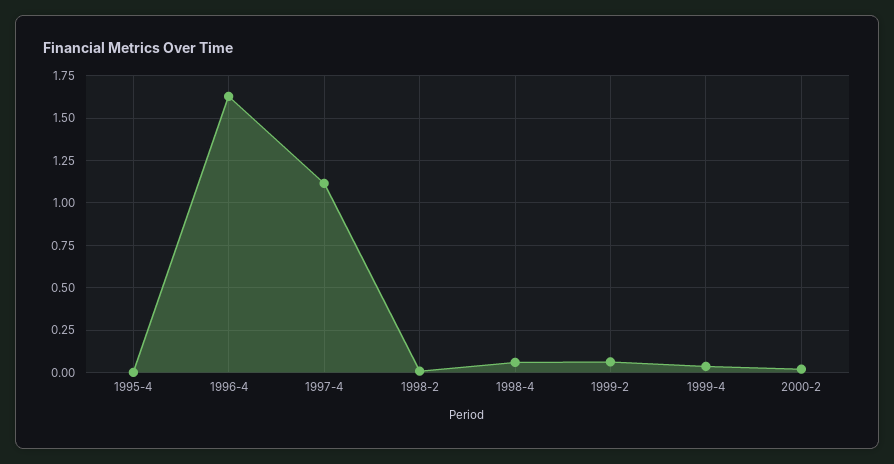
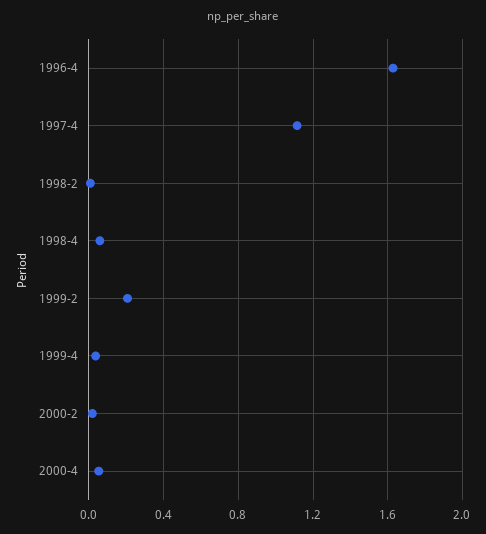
1995-4: 0 -> none
1999-2: 0.05 -> 0.2
2000-4: none -> 0.05

